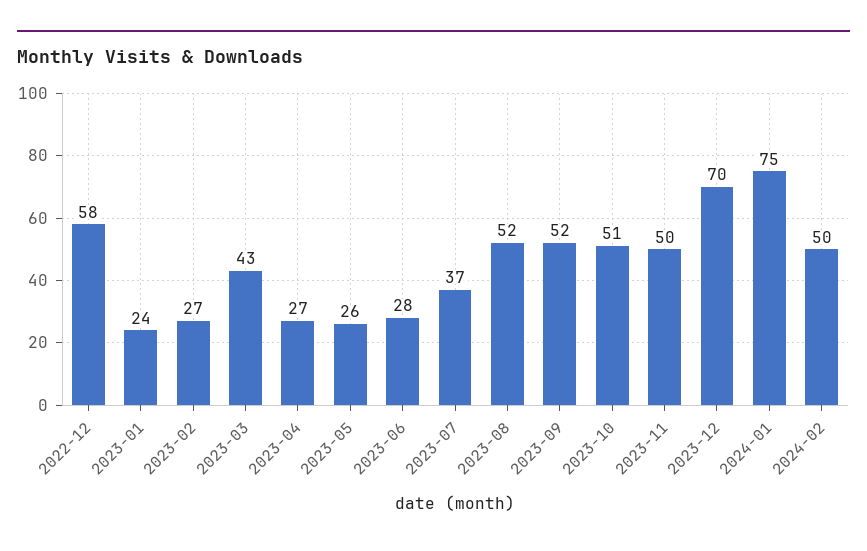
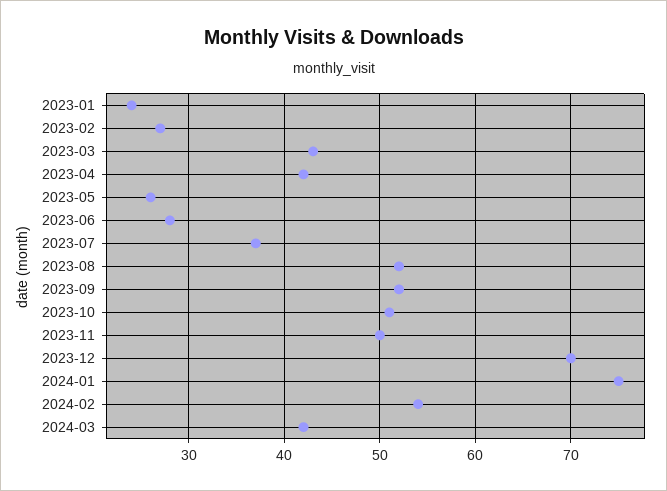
2022-12: 58 -> none
2023-04: 27 -> 42
2024-02: 50 -> 54
2024-03: none -> 42

